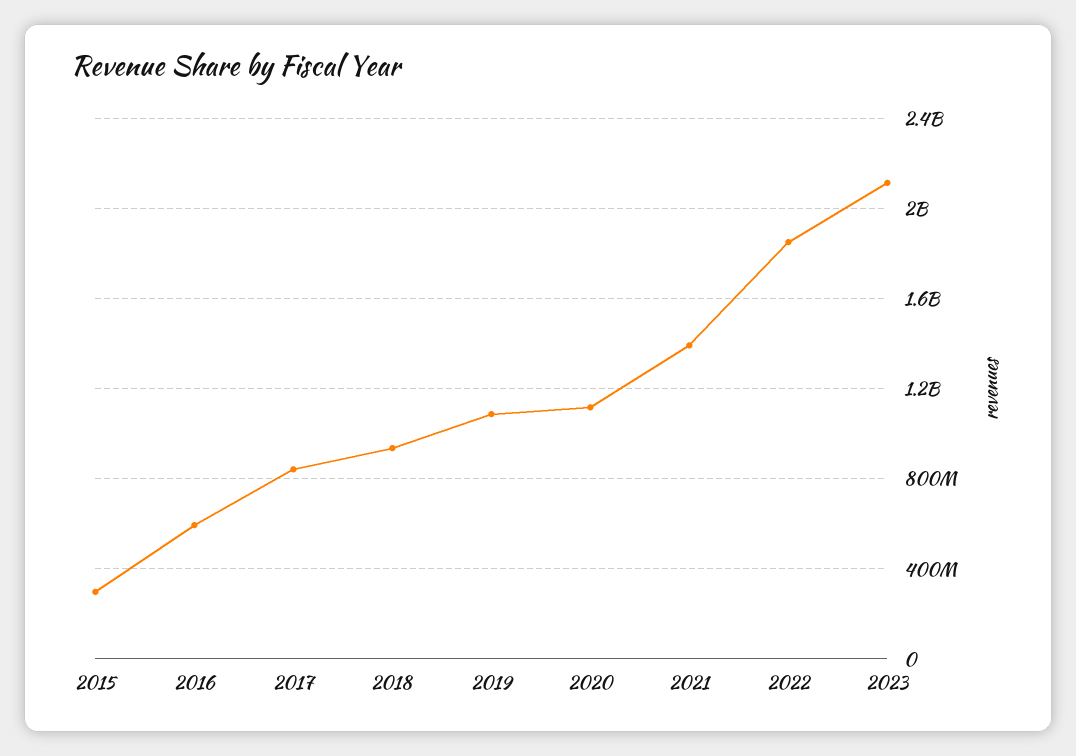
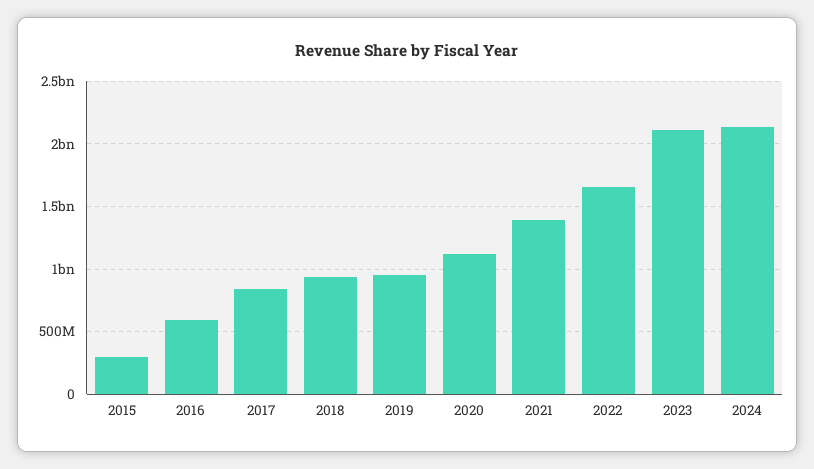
2019: 1100000000 -> 950000000
2022: 1850000000 -> 1650000000
2024: none -> 2150000000

